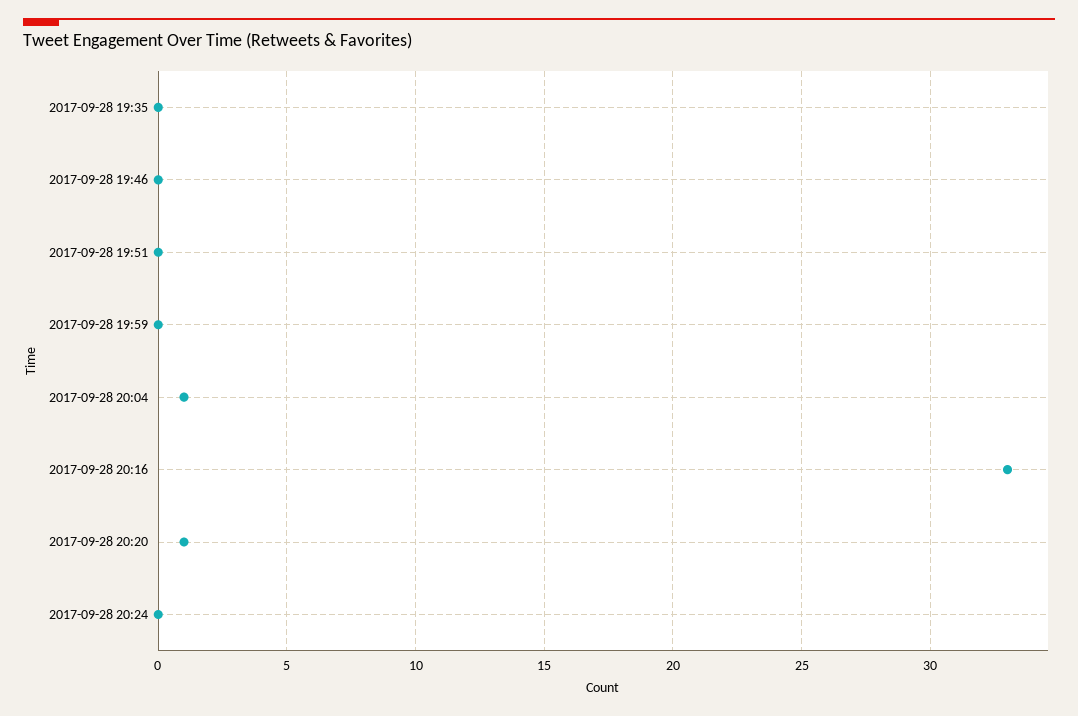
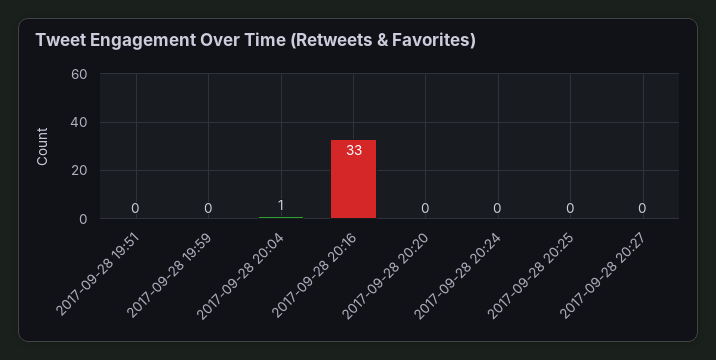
2017-09-28 19:35: 0 -> none
2017-09-28 19:46: 0 -> none
2017-09-28 20:20: 1 -> 0
2017-09-28 20:25: none -> 0
2017-09-28 20:27: none -> 0

